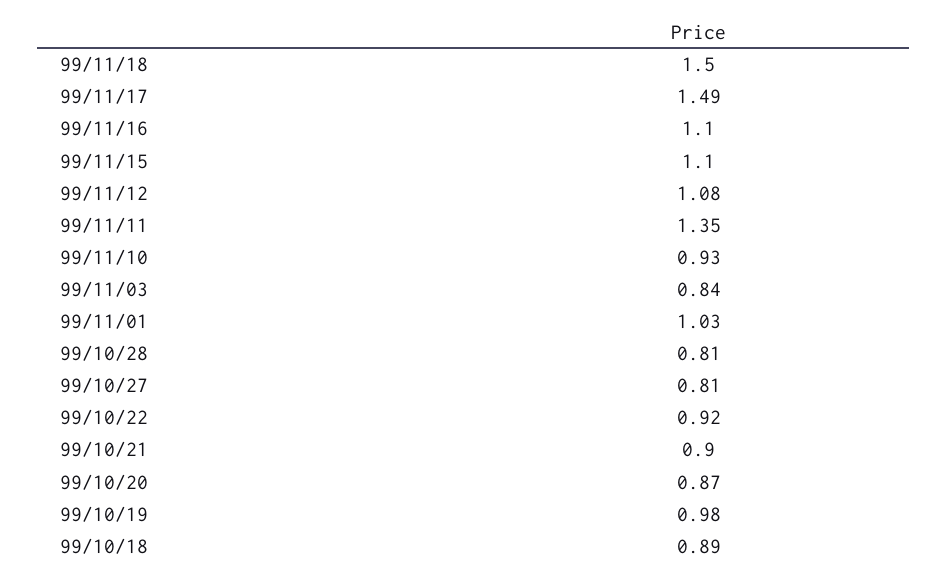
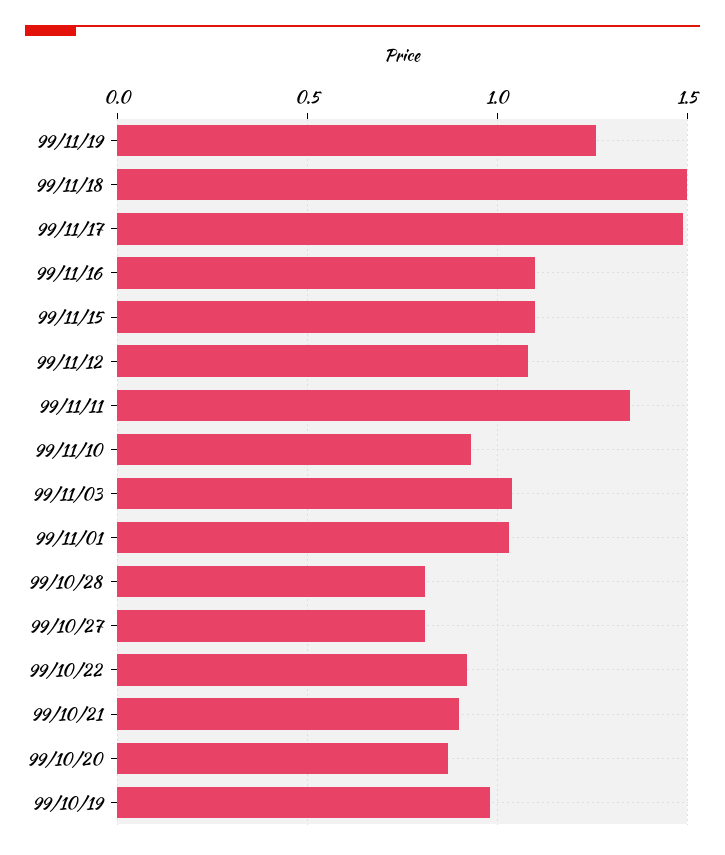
99/11/03: 0.84 -> 1.05
99/10/18: 0.89 -> none
99/11/19: none -> 1.25

